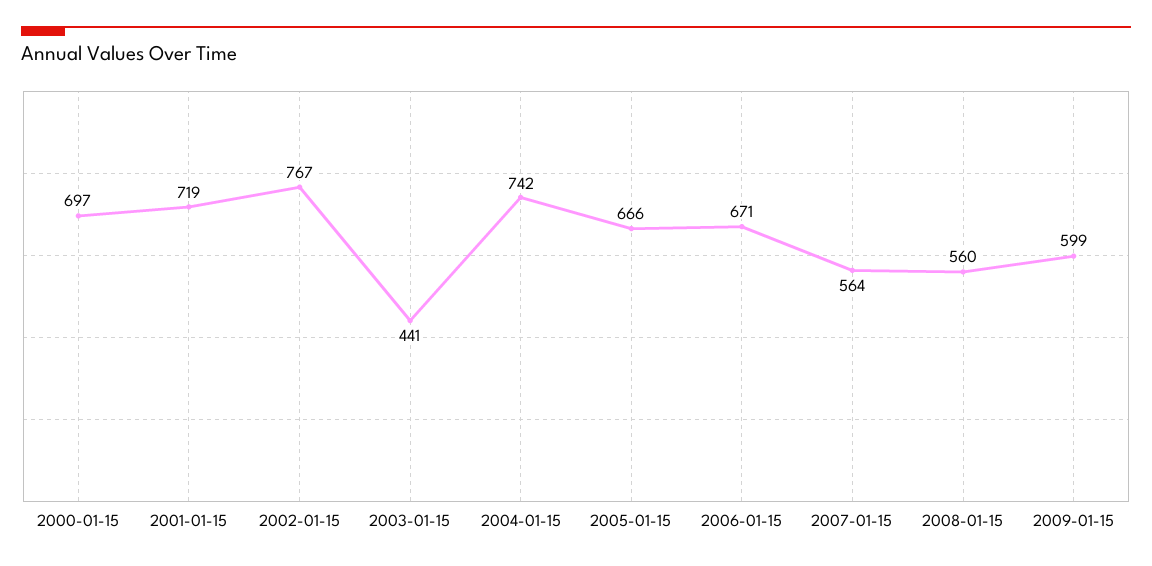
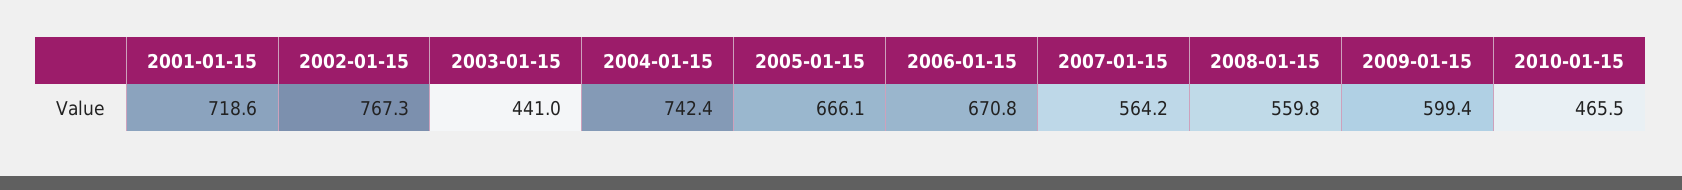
2000-01-15: 697 -> none
2010-01-15: none -> 465.5

